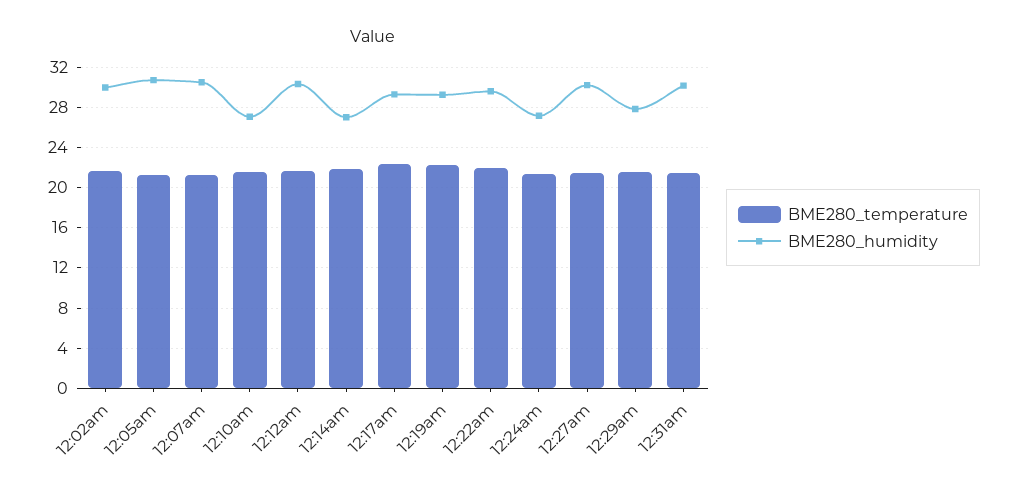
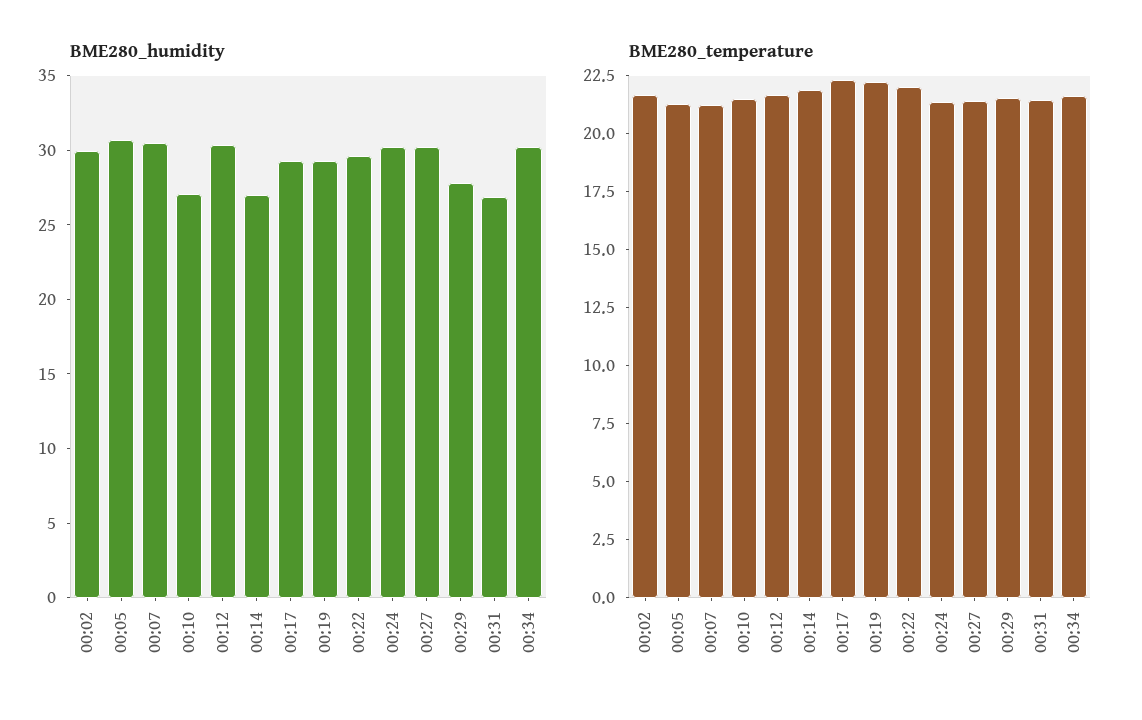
BME280_humidity, 12:24am: 27 -> 30
BME280_humidity, 12:31am: 30 -> 27
BME280_humidity, 00:34: none -> 30
BME280_temperature, 00:34: none -> 21.5

